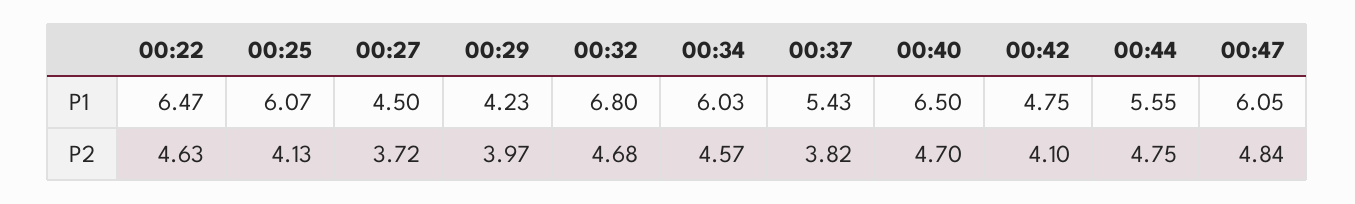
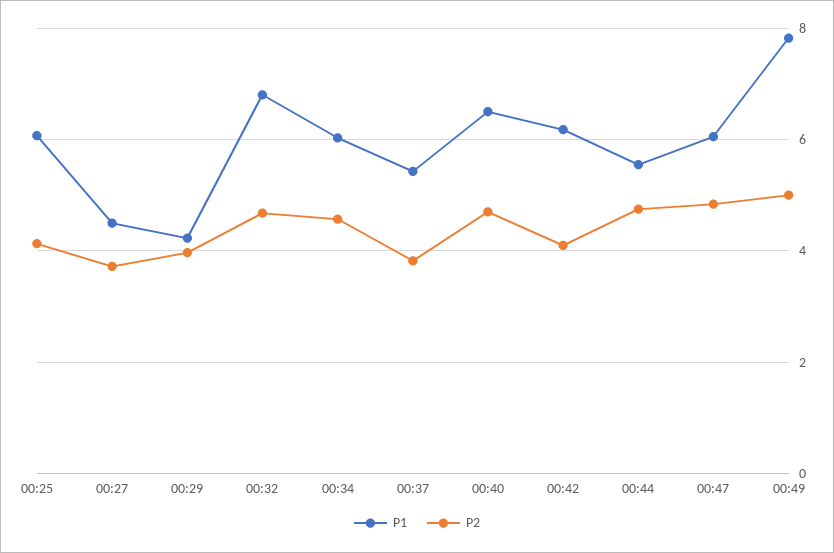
P1, 00:22: 6.47 -> none
P1, 00:42: 4.75 -> 6.2
P2, 00:22: 4.63 -> none
P1, 00:49: none -> 7.8
P2, 00:49: none -> 5

